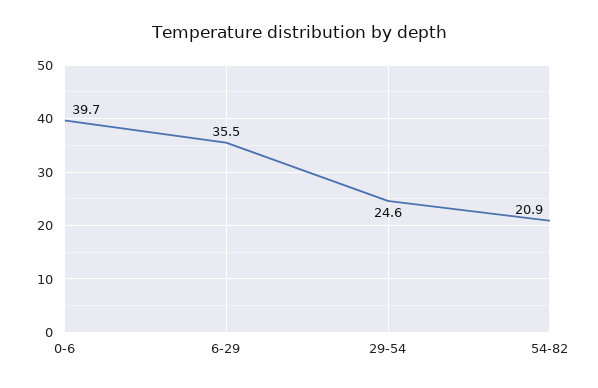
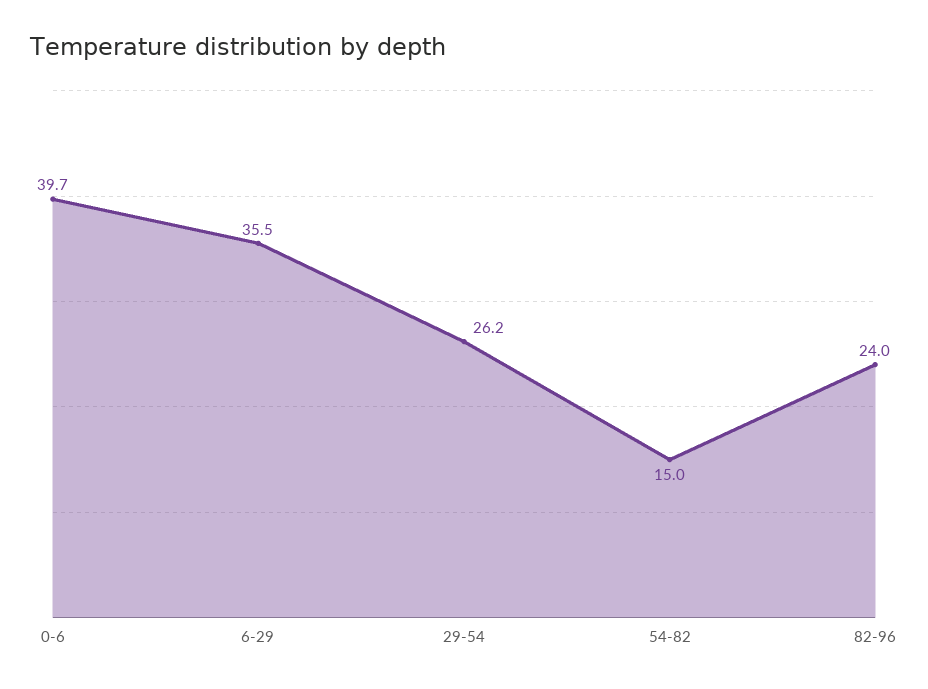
29-54: 24.6 -> 26.2
54-82: 20.9 -> 15
82-96: none -> 24

